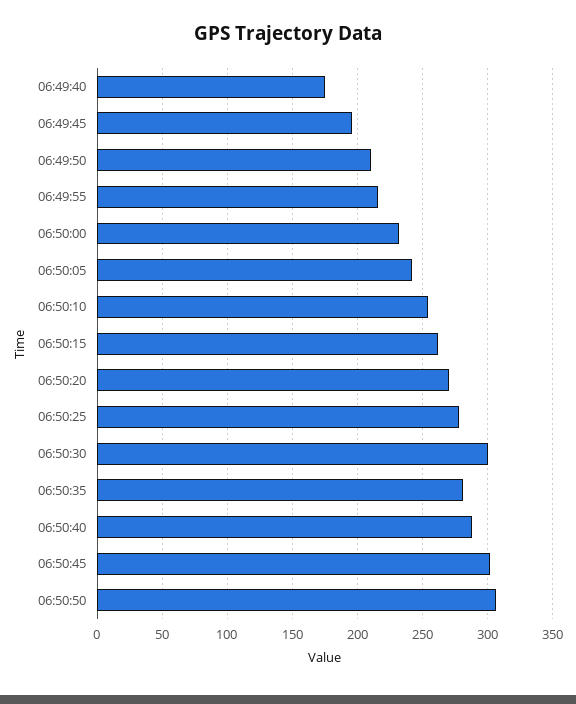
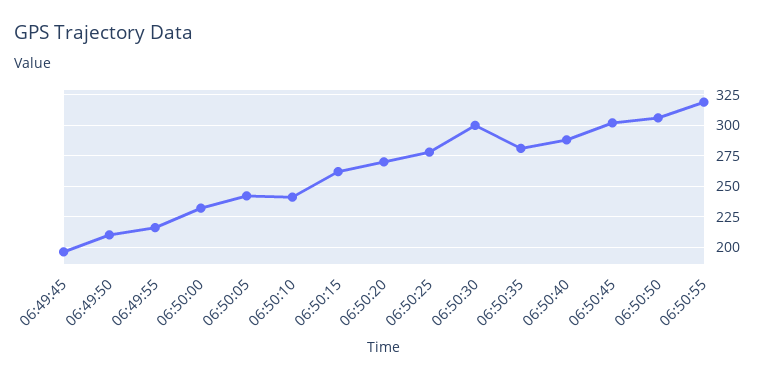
06:49:40: 175 -> none
06:50:10: 255 -> 240
06:50:55: none -> 320

